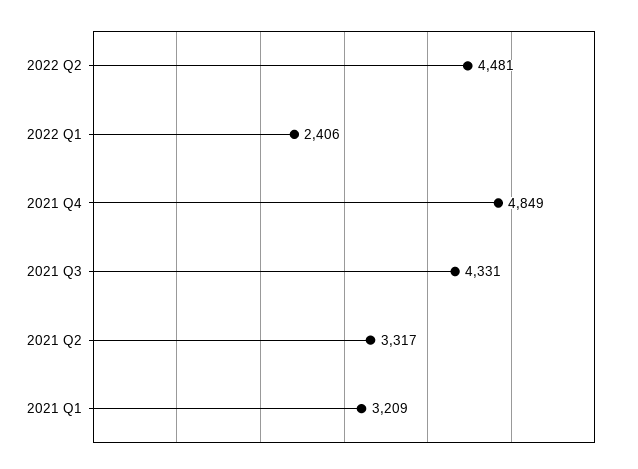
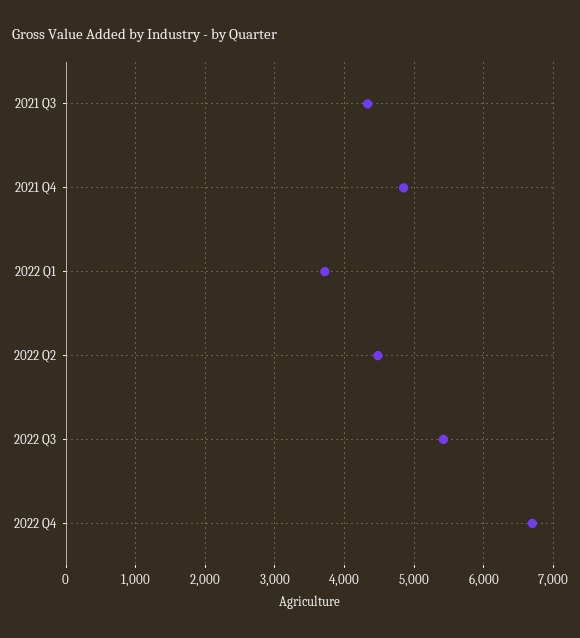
2022 Q1: 2406 -> 3700
2021 Q2: 3317 -> none
2021 Q1: 3209 -> none
2022 Q3: none -> 5400
2022 Q4: none -> 6700

